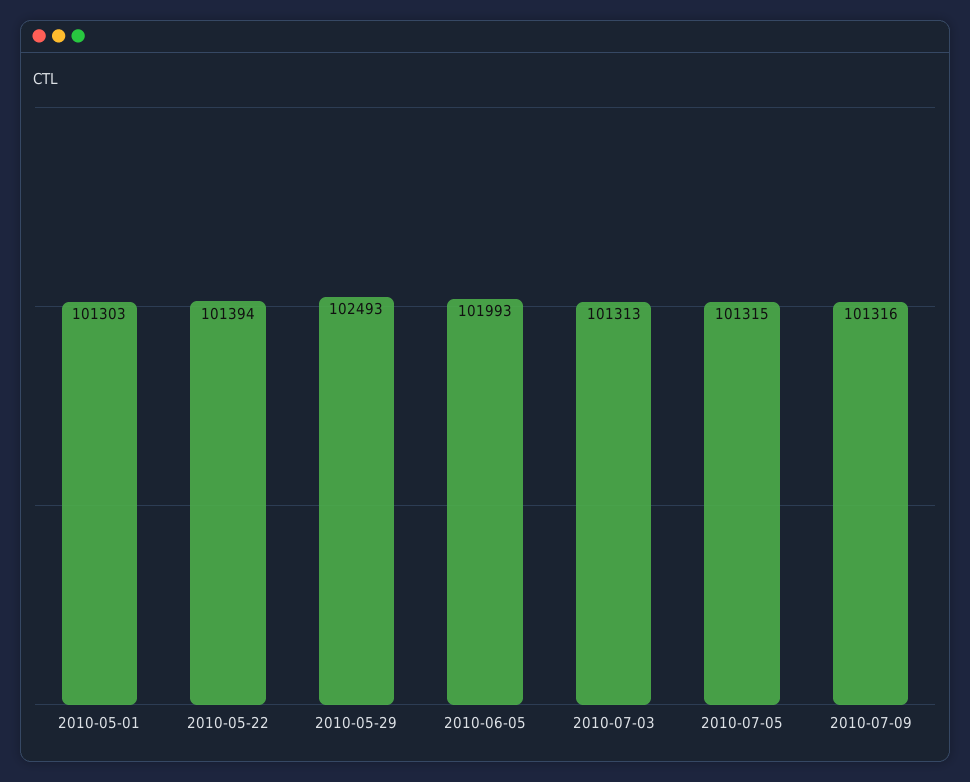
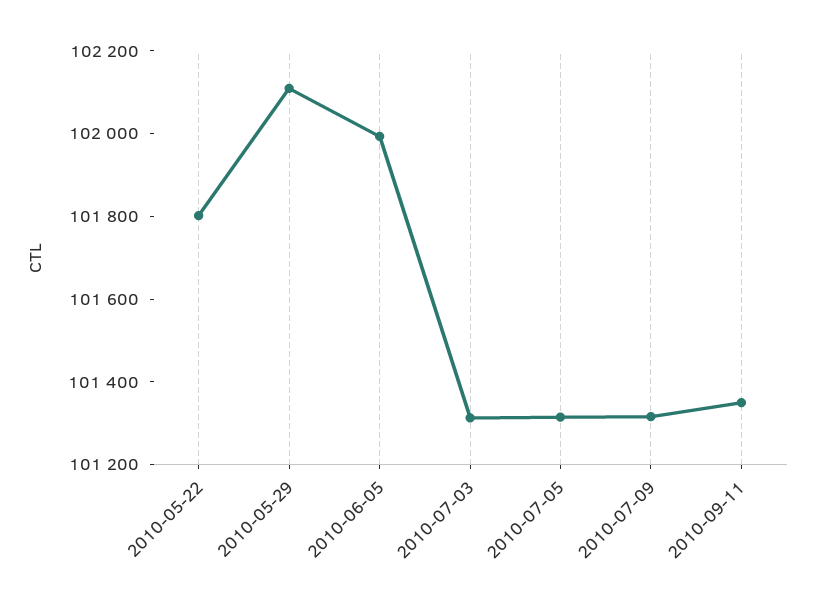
2010-05-01: 101303 -> none
2010-05-22: 101394 -> 101800
2010-05-29: 102493 -> 102100
2010-09-11: none -> 101350

